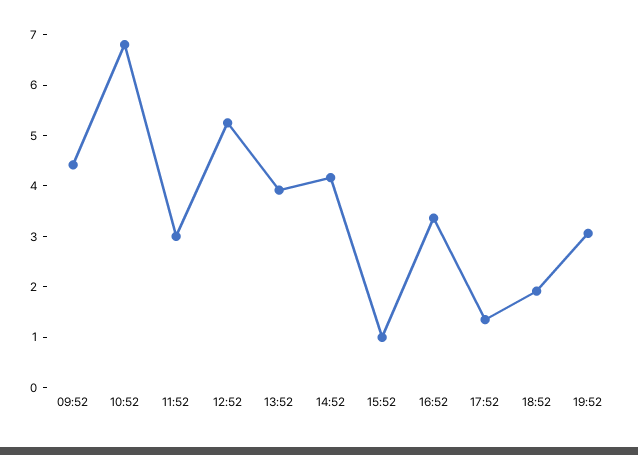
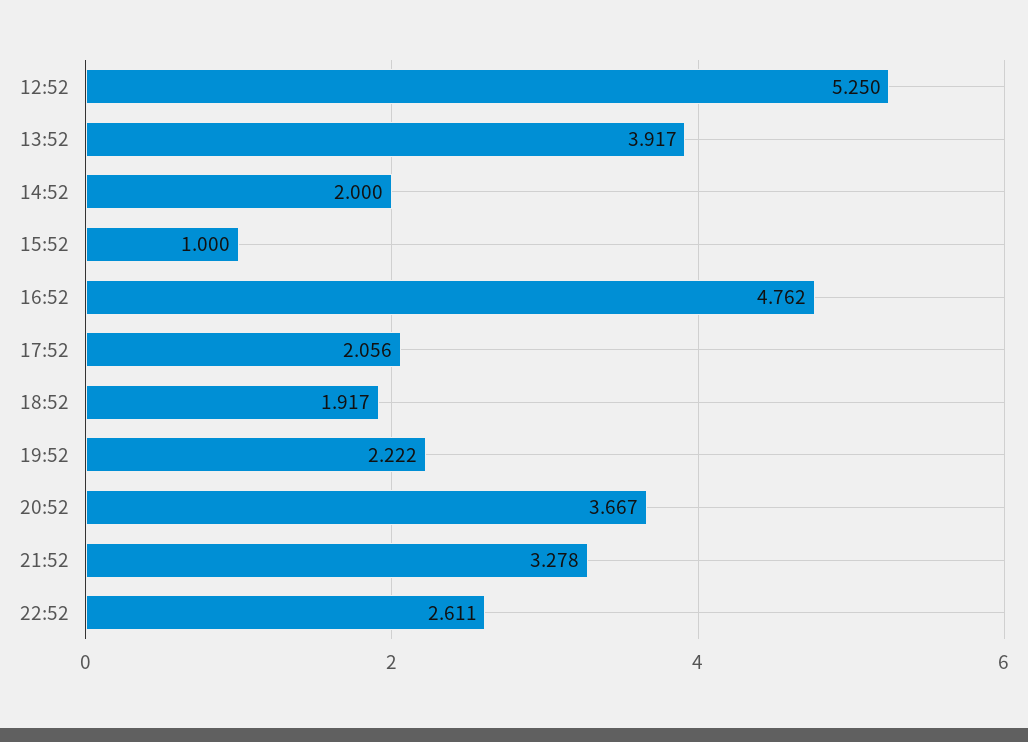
09:52: 4.4 -> none
10:52: 6.8 -> none
11:52: 3 -> none
14:52: 4.2 -> 2
16:52: 3.4 -> 4.762
17:52: 1.4 -> 2.056
19:52: 3 -> 2.222
20:52: none -> 3.667
21:52: none -> 3.278
22:52: none -> 2.611

